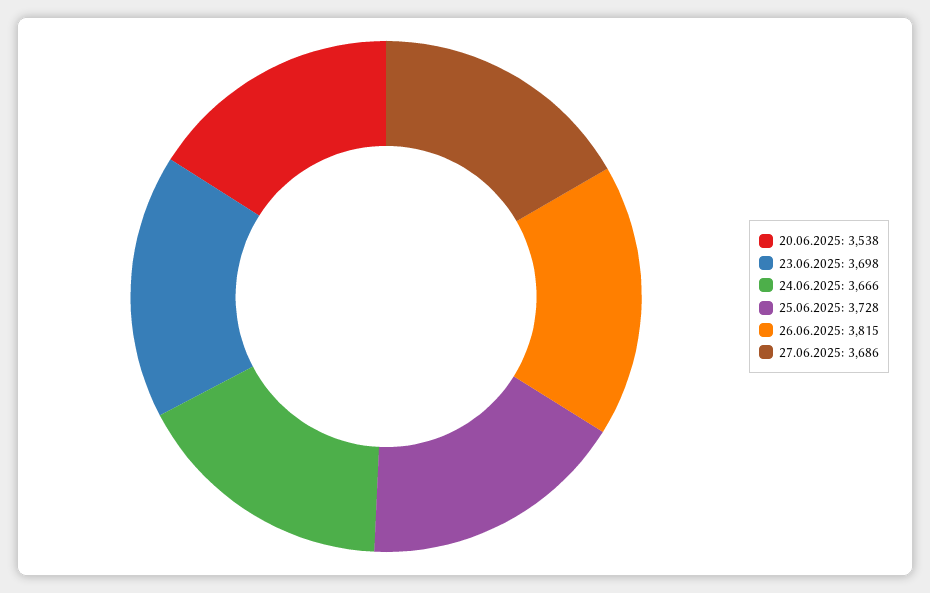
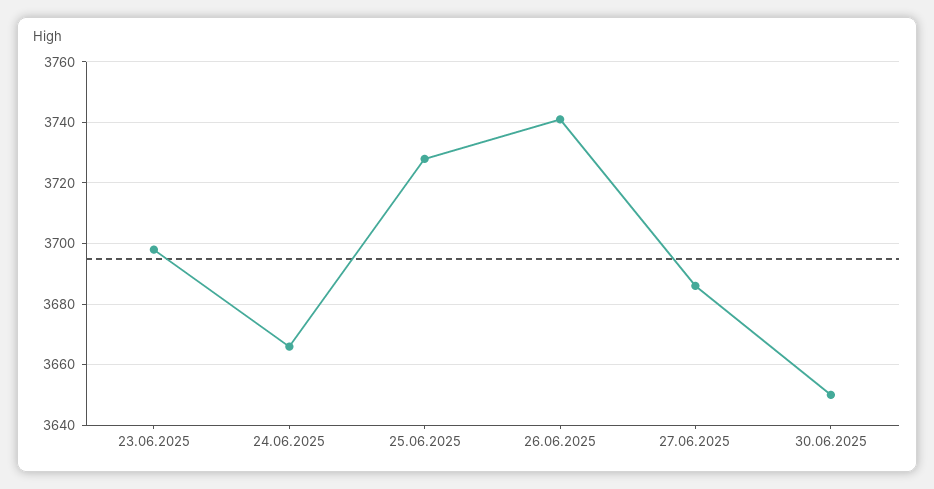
20.06.2025: 3538 -> none
26.06.2025: 3815 -> 3740
30.06.2025: none -> 3650

